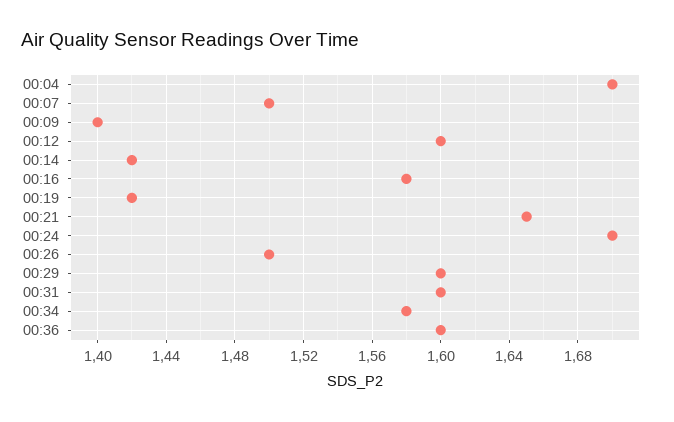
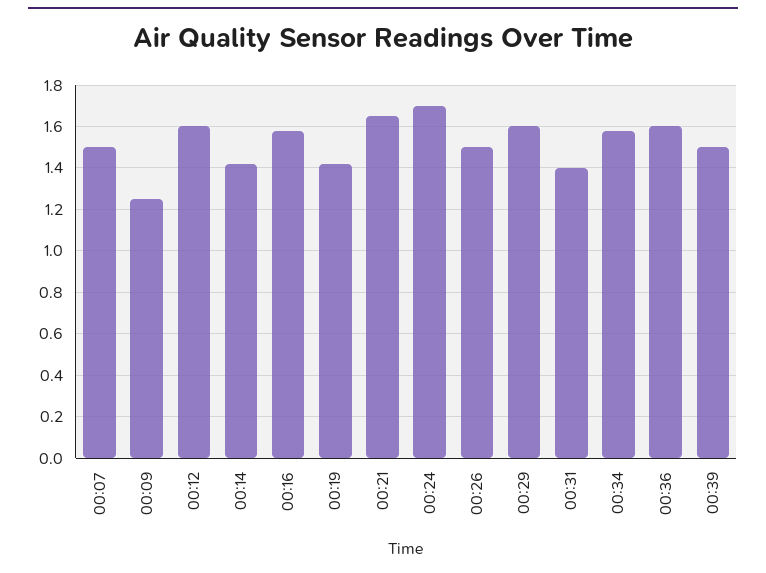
00:04: 1.7 -> none
00:09: 1.4 -> 1.25
00:31: 1.6 -> 1.4
00:39: none -> 1.5

